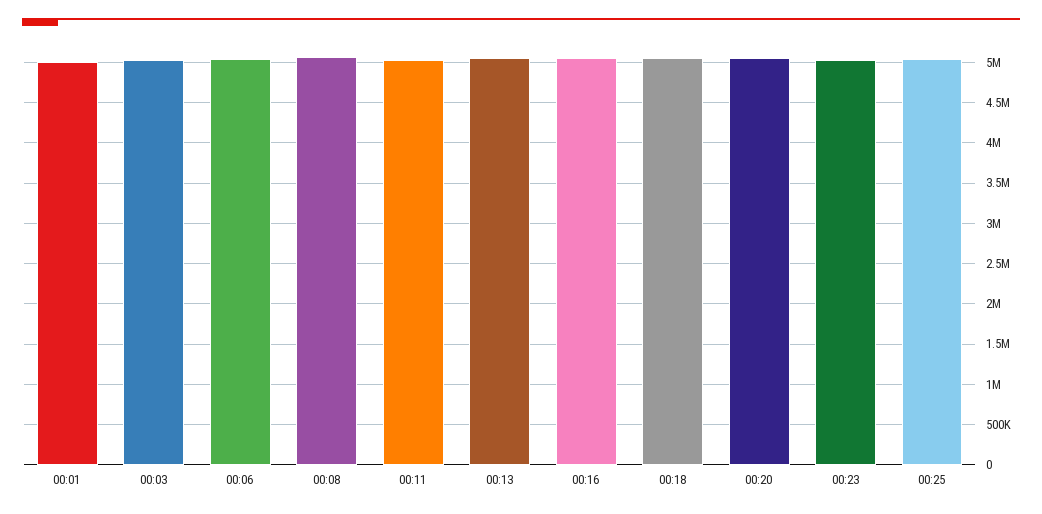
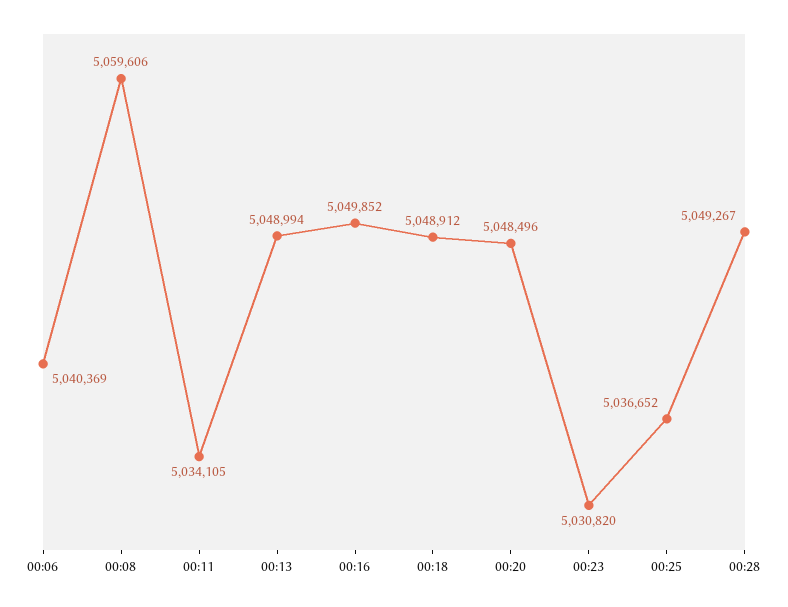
00:01: 5000000 -> none
00:03: 5000000 -> none
00:28: none -> 5049267

